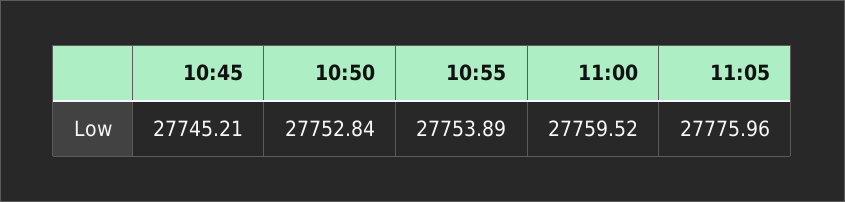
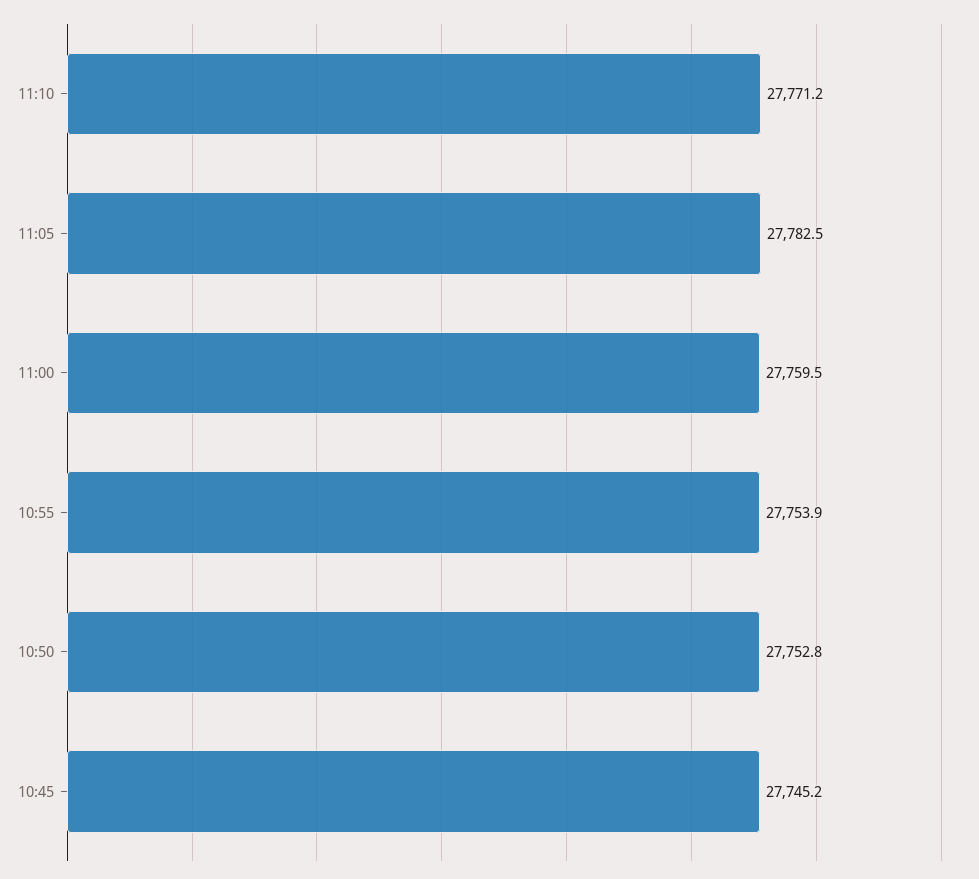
11:05: 27775.96 -> 27782.5
11:10: none -> 27771.2

